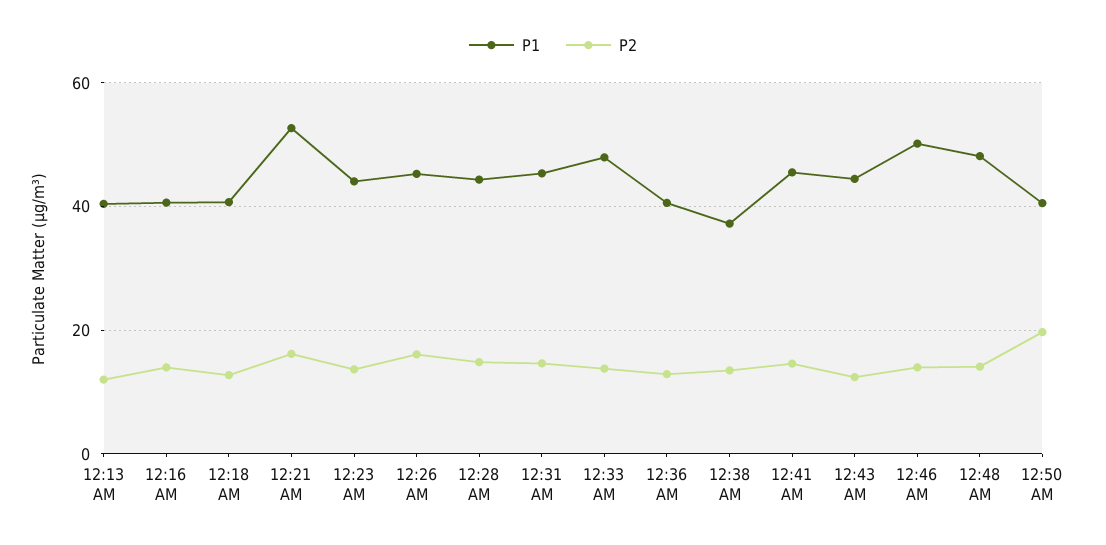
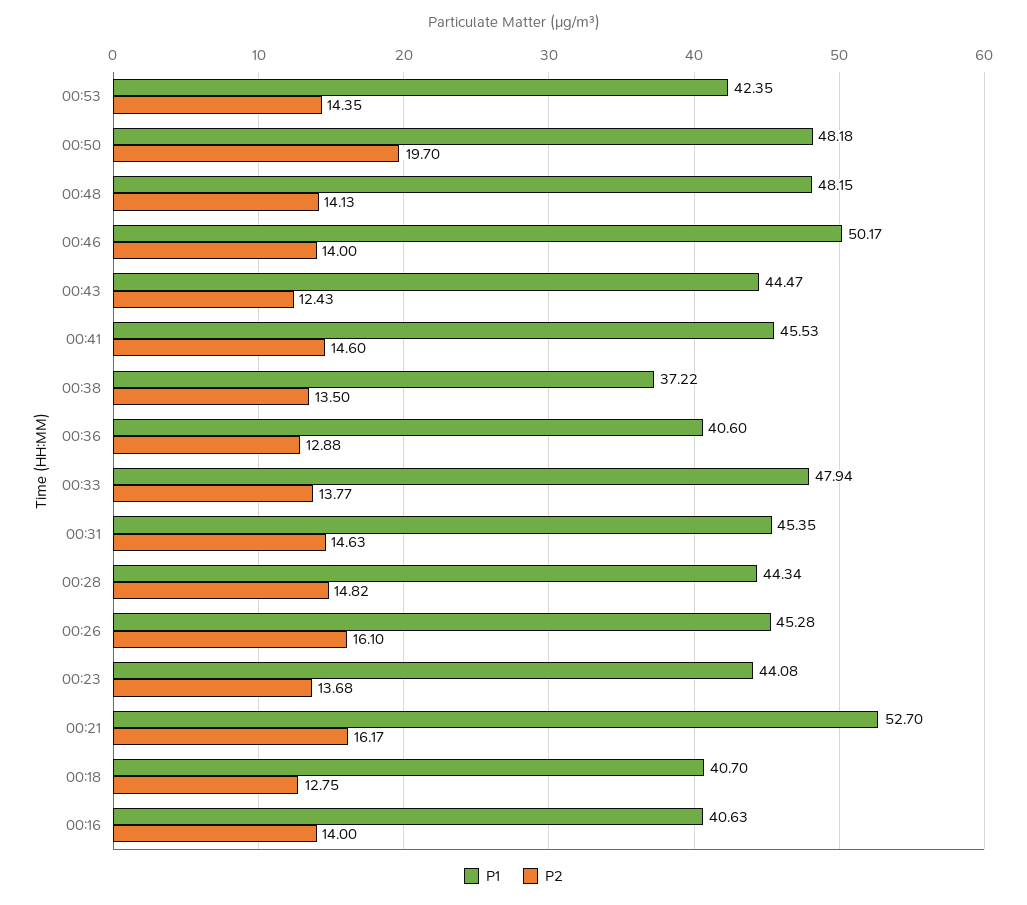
P1, 12:13 AM: 40 -> none
P2, 12:13 AM: 12 -> none
P1, 12:50 AM: 40 -> 48.18
P1, 00:53: none -> 42.35
P2, 00:53: none -> 14.35

